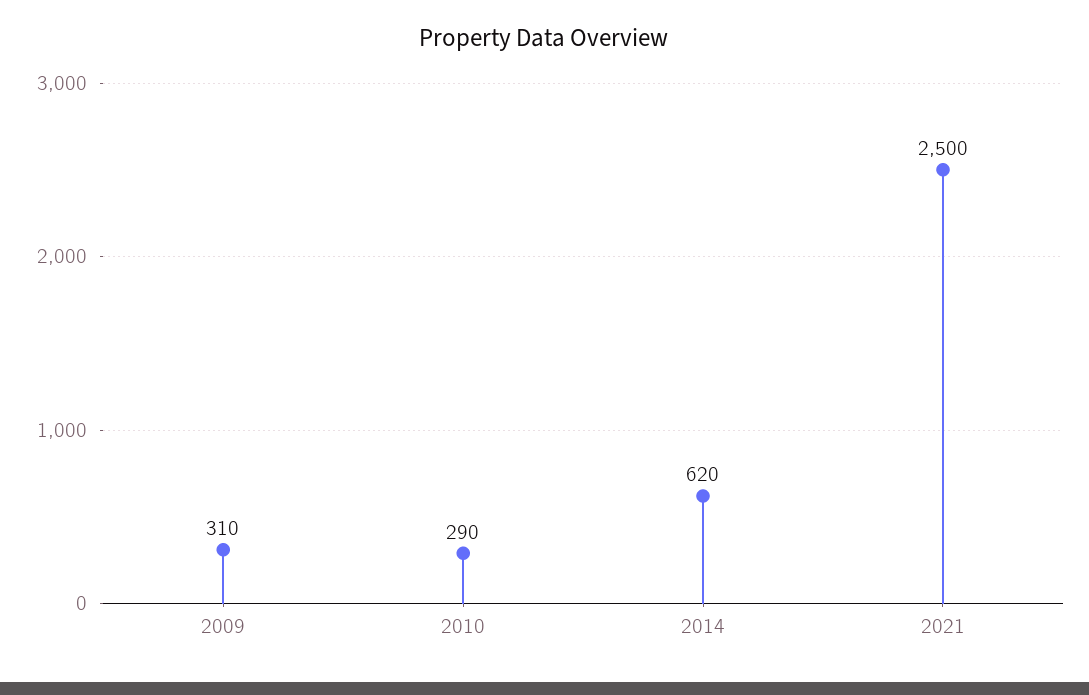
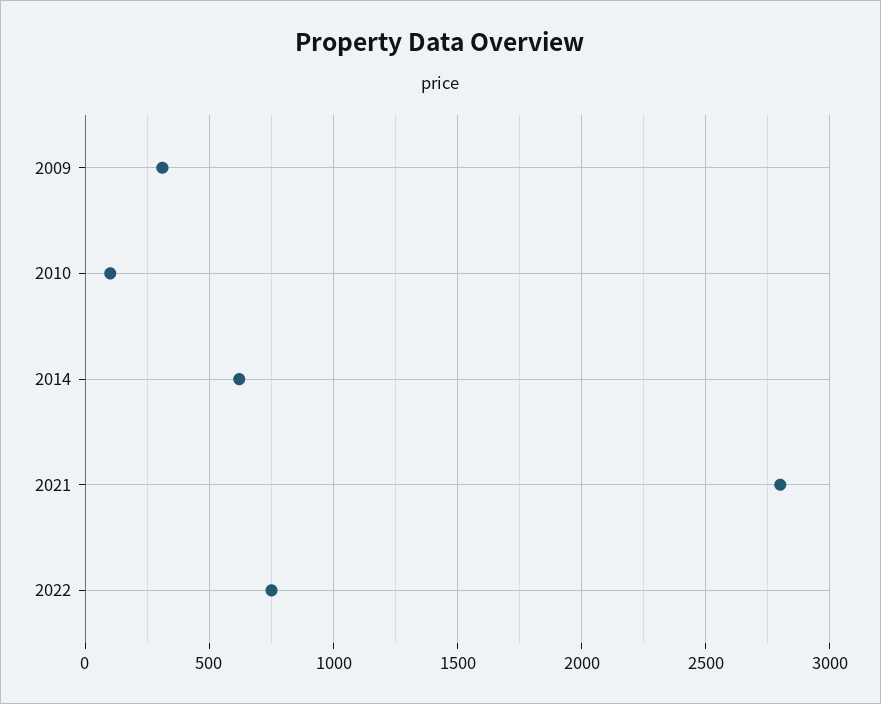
2010: 290 -> 100
2021: 2500 -> 2800
2022: none -> 750

